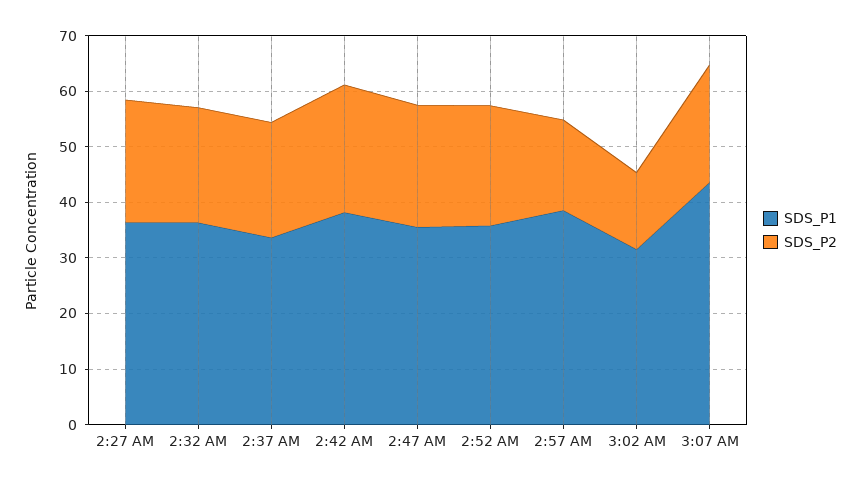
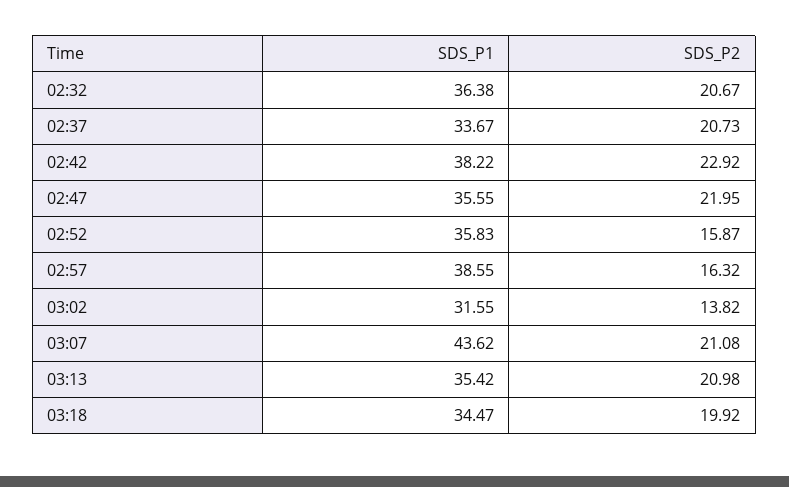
SDS_P1, 2:27 AM: 36 -> none
SDS_P2, 2:27 AM: 22 -> none
SDS_P2, 2:52 AM: 22 -> 15.87
SDS_P1, 03:13: none -> 35.42
SDS_P2, 03:13: none -> 20.98
SDS_P1, 03:18: none -> 34.47
SDS_P2, 03:18: none -> 19.92

